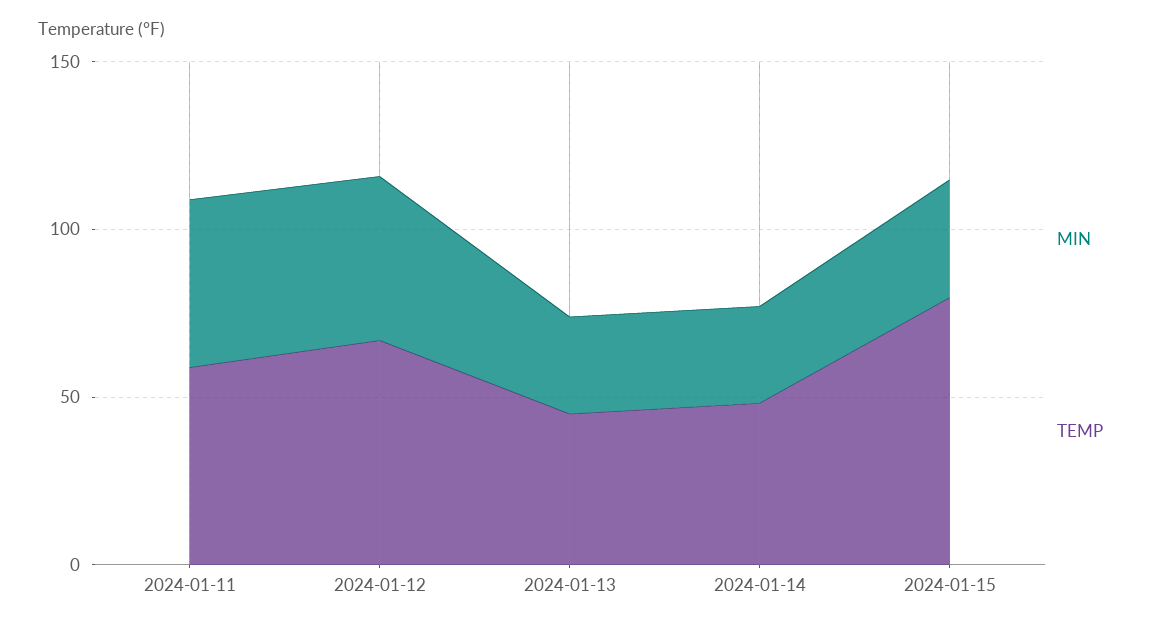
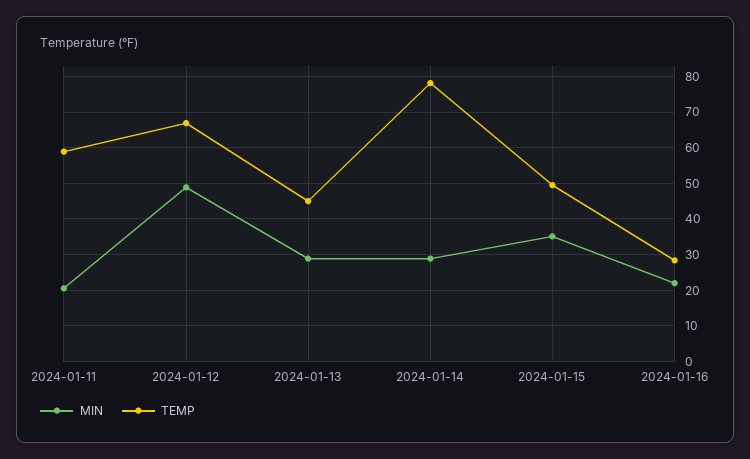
MIN, 2024-01-11: 50 -> 20
TEMP, 2024-01-14: 50 -> 78
TEMP, 2024-01-15: 80 -> 50
MIN, 2024-01-16: none -> 22
TEMP, 2024-01-16: none -> 28

